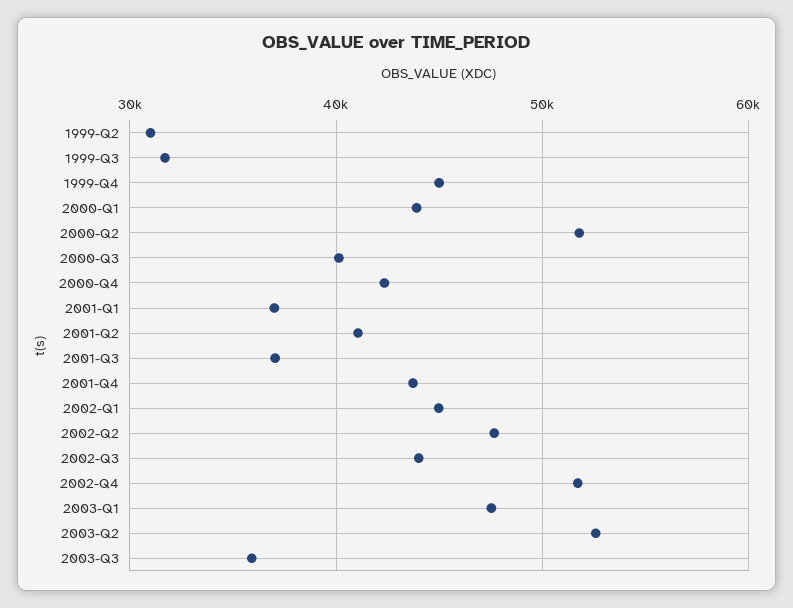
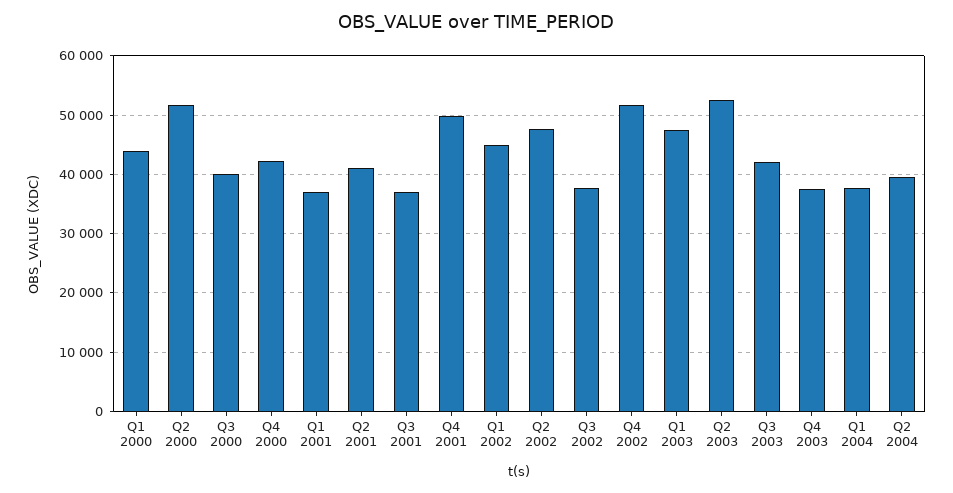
1999-Q2: 31000 -> none
1999-Q3: 32000 -> none
1999-Q4: 45000 -> none
2001-Q4: 44000 -> 50000
2002-Q3: 44000 -> 38000
2003-Q3: 36000 -> 42000
Q4 2003: none -> 38000
Q1 2004: none -> 38000
Q2 2004: none -> 40000

